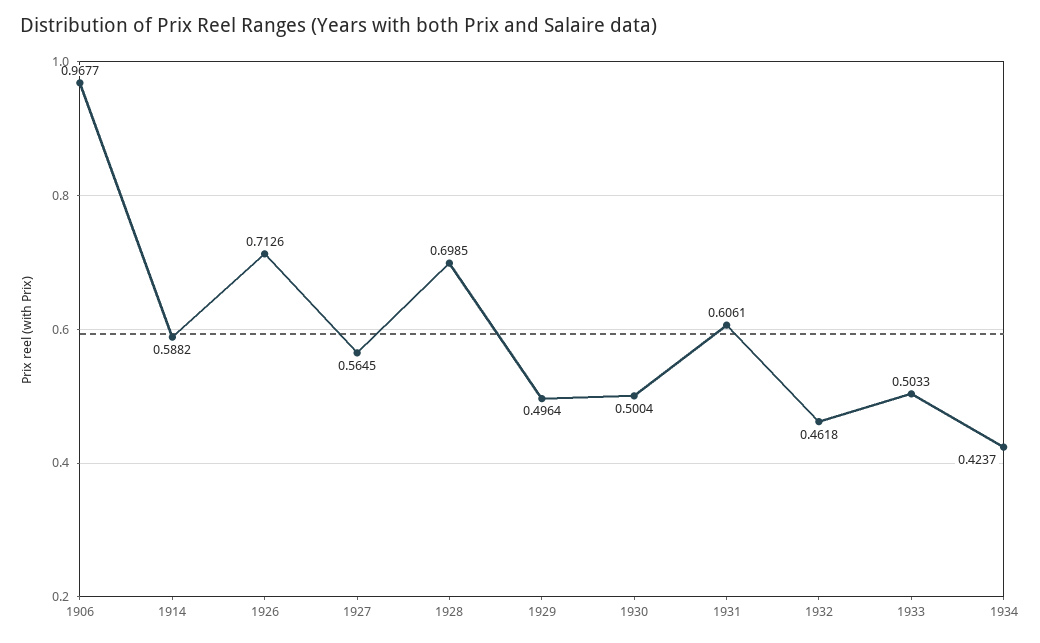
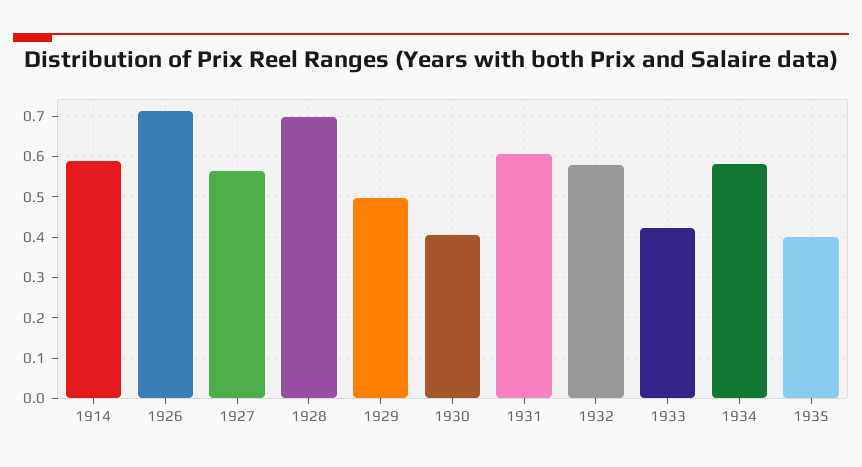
1906: 0.9677 -> none
1930: 0.5004 -> 0.4
1932: 0.4618 -> 0.58
1933: 0.5033 -> 0.42
1934: 0.4237 -> 0.58
1935: none -> 0.4

